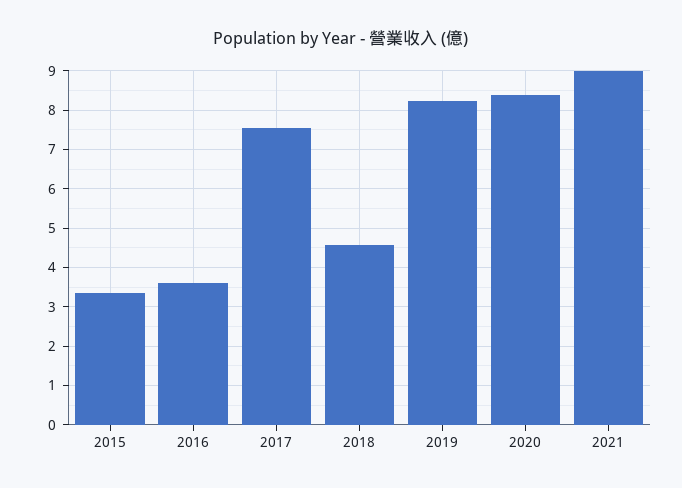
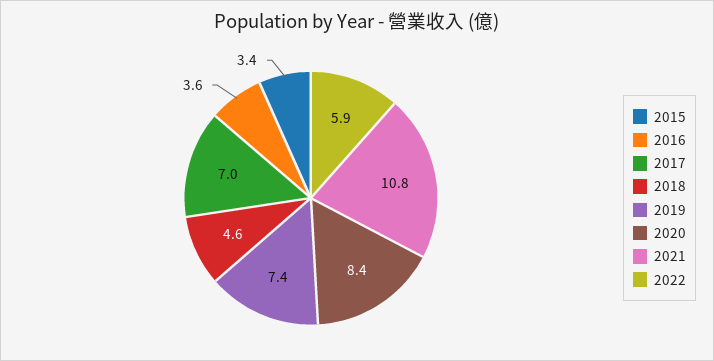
2017: 7.6 -> 7
2019: 8.2 -> 7.4
2021: 9 -> 10.8
2022: none -> 5.9

